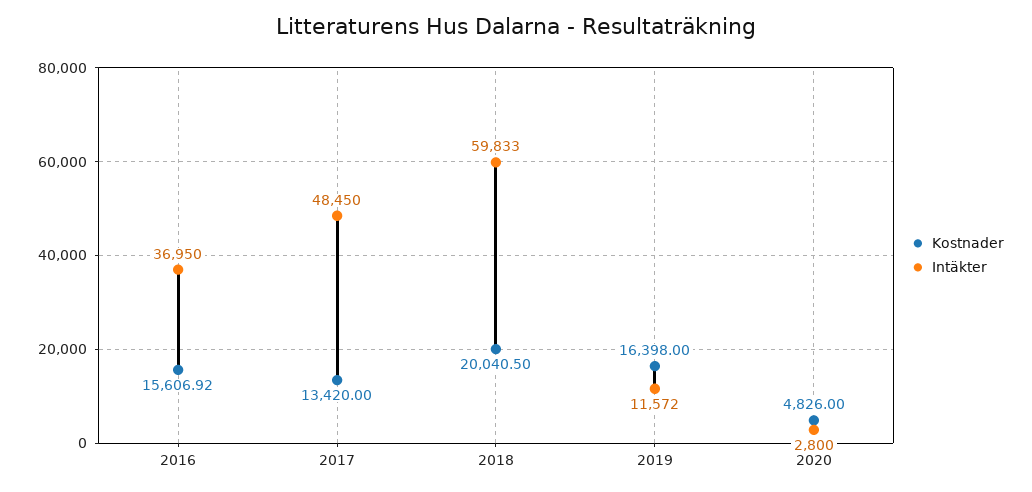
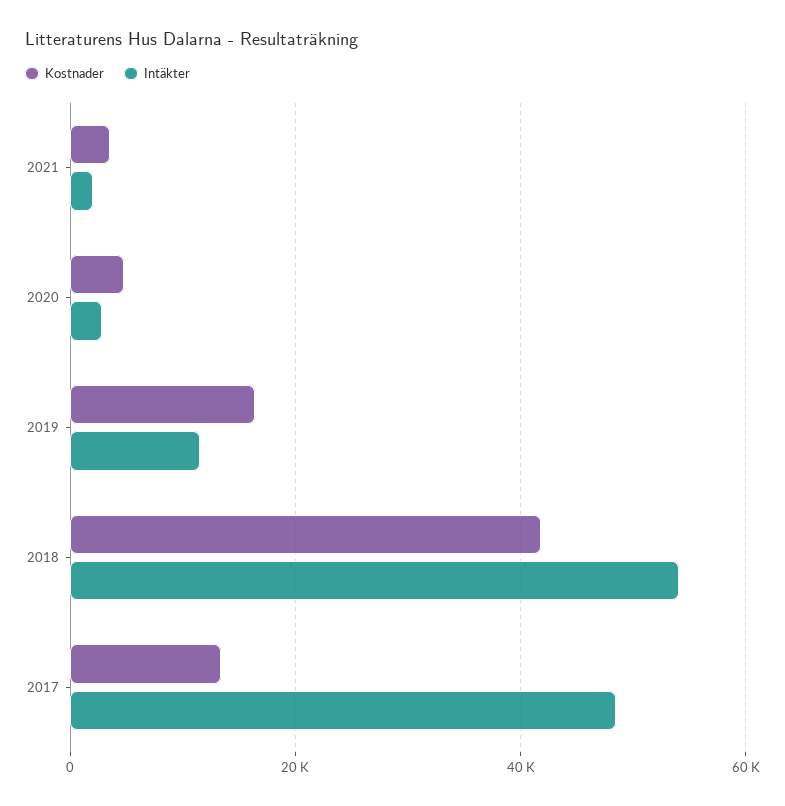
Kostnader, 2016: 15606.92 -> none
Intäkter, 2016: 36950 -> none
Kostnader, 2018: 20040.5 -> 42000
Intäkter, 2018: 59833 -> 54000
Kostnader, 2021: none -> 4000
Intäkter, 2021: none -> 2000

